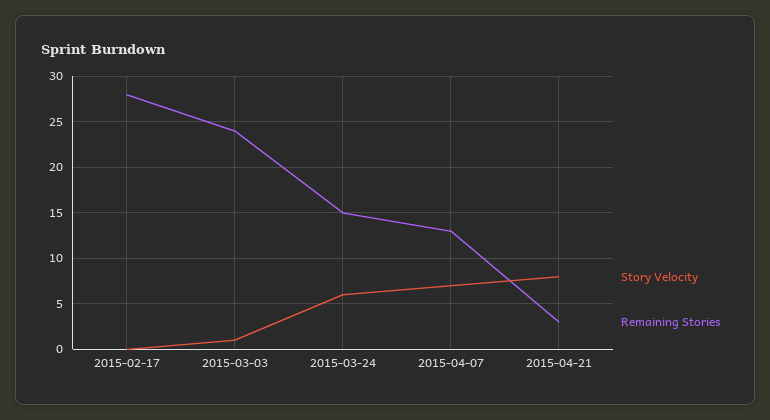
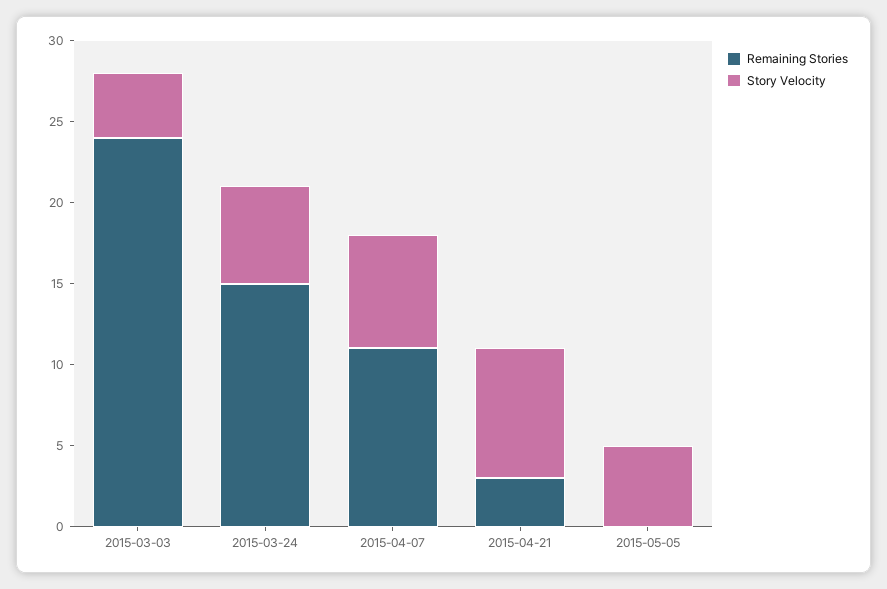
Story Velocity, 2015-02-17: 0 -> none
Remaining Stories, 2015-02-17: 28 -> none
Story Velocity, 2015-03-03: 1 -> 4
Remaining Stories, 2015-04-07: 13 -> 11
Remaining Stories, 2015-05-05: none -> 0
Story Velocity, 2015-05-05: none -> 5

